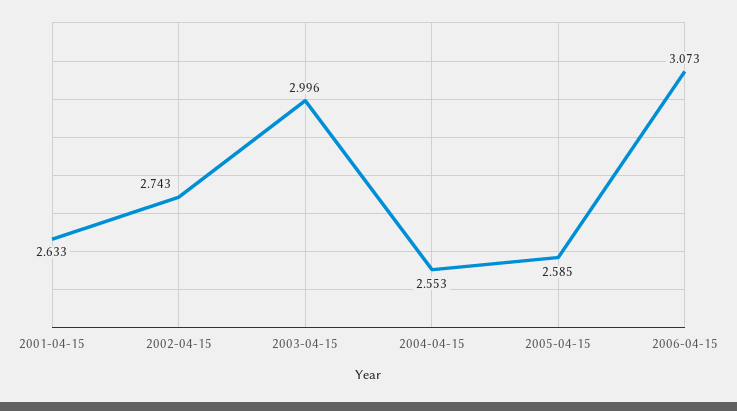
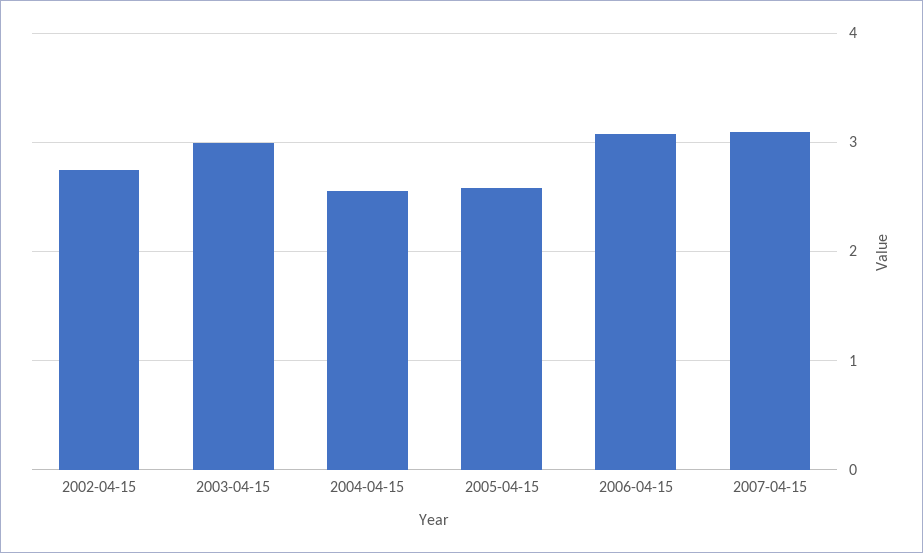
2001-04-15: 2.633 -> none
2007-04-15: none -> 3.1

